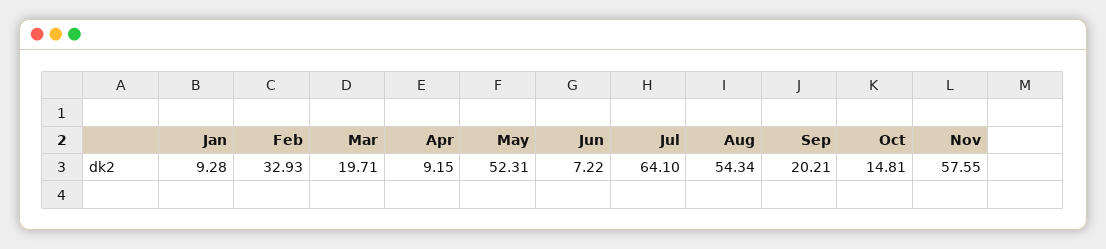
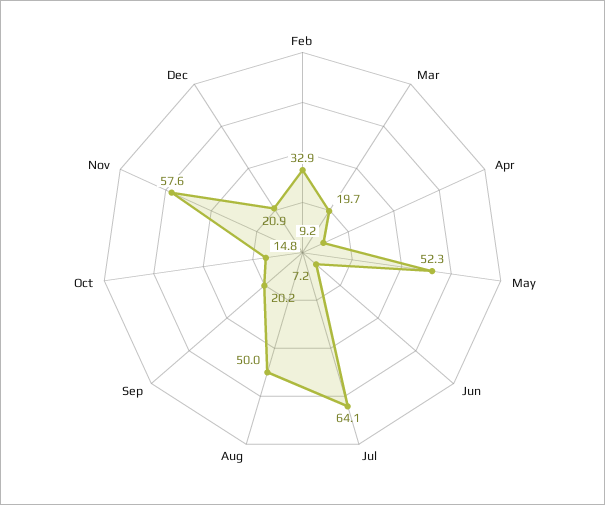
Jan: 9.28 -> none
Aug: 54.34 -> 50
Dec: none -> 20.9

